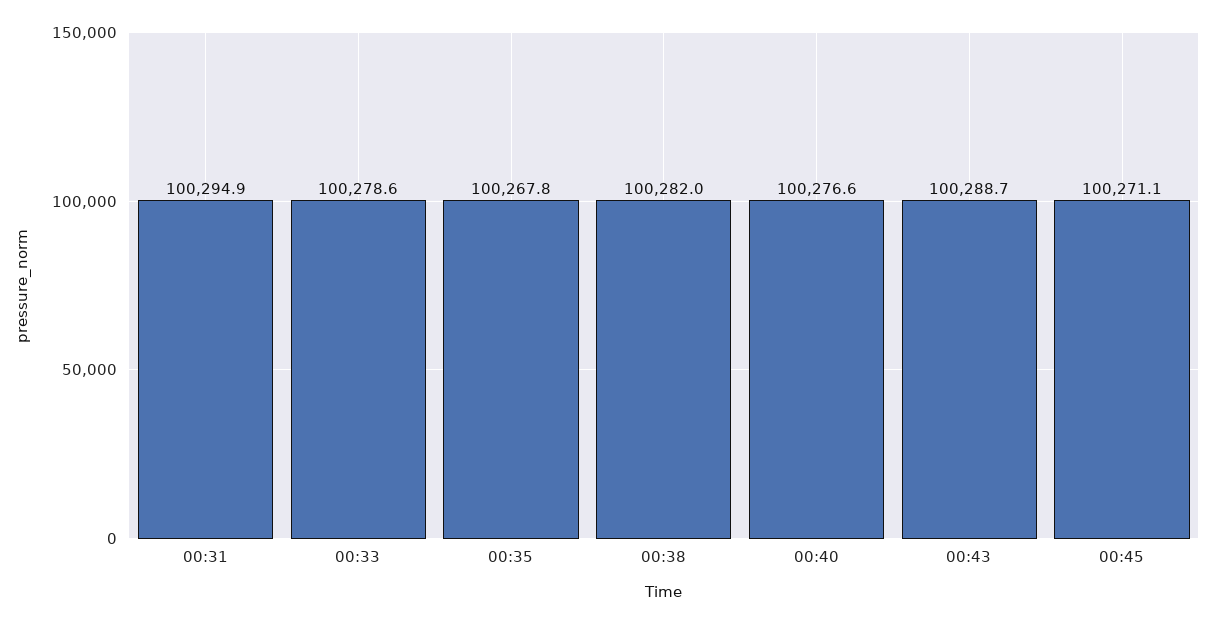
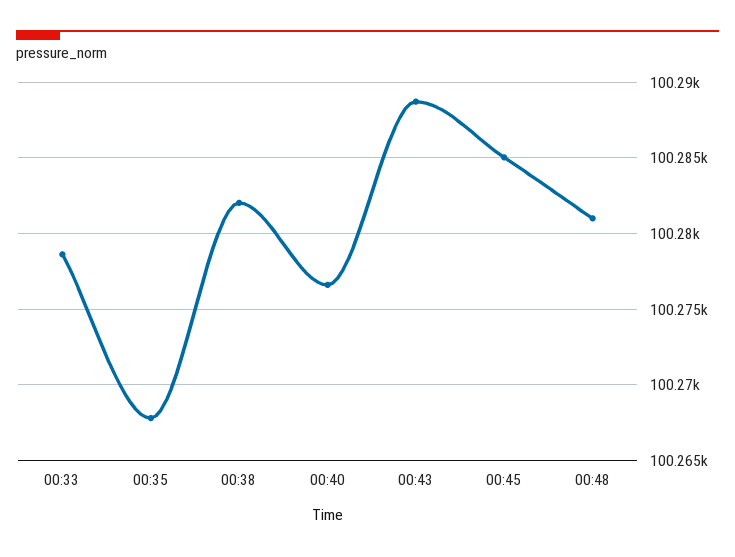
00:31: 100294.9 -> none
00:45: 100271.1 -> 100285
00:48: none -> 100281

